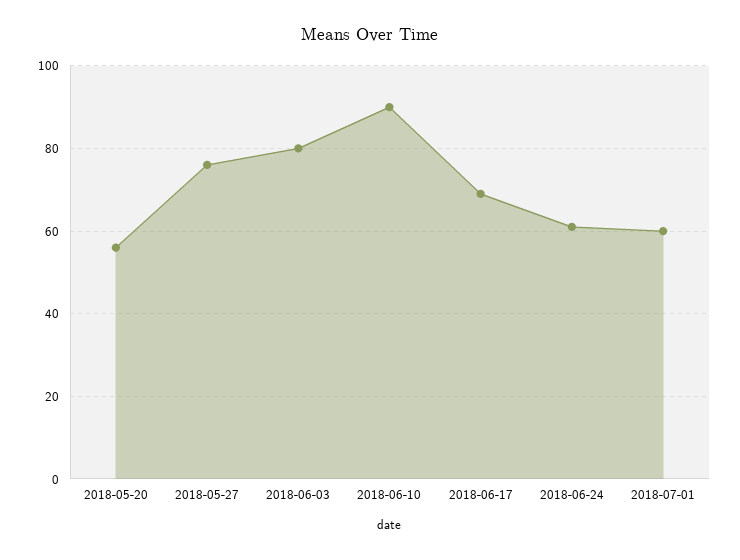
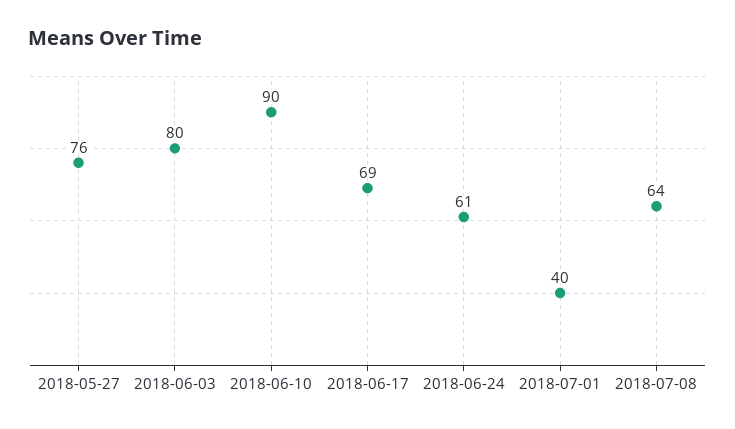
2018-05-20: 55 -> none
2018-07-01: 60 -> 40
2018-07-08: none -> 64

